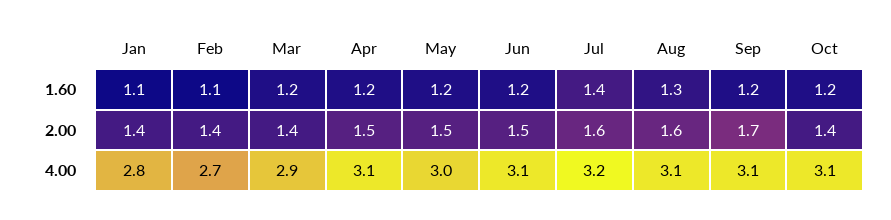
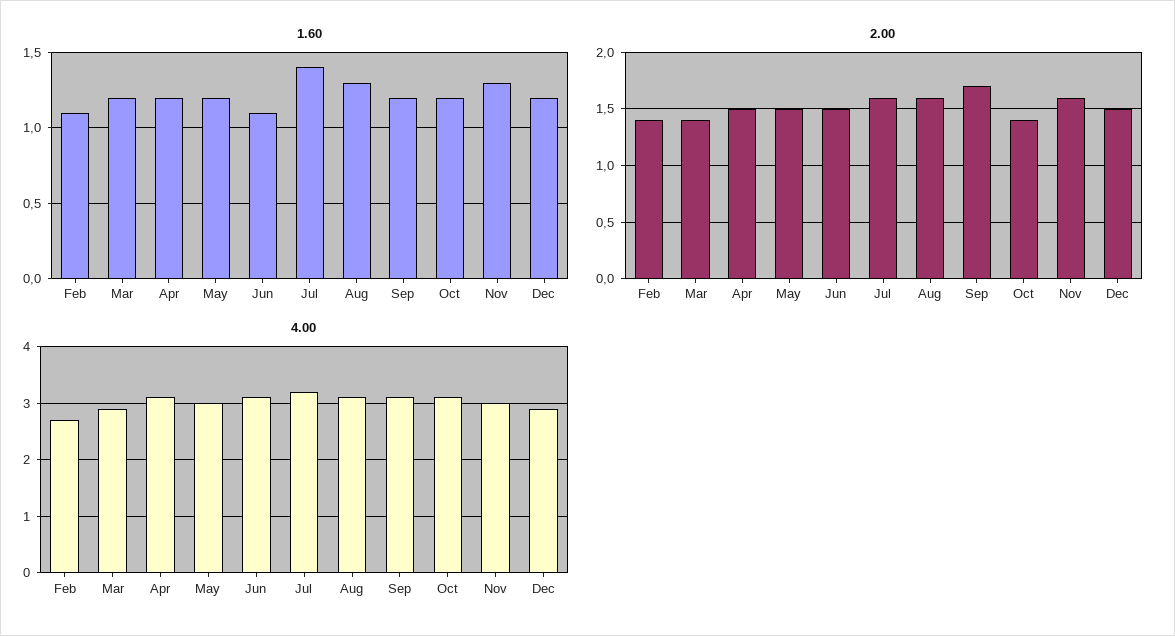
1.60, Jan: 1.1 -> none
1.60, Jun: 1.2 -> 1.1
2.00, Jan: 1.4 -> none
4.00, Jan: 2.8 -> none
1.60, Nov: none -> 1.3
1.60, Dec: none -> 1.2
2.00, Nov: none -> 1.6
2.00, Dec: none -> 1.5
4.00, Nov: none -> 3
4.00, Dec: none -> 3

